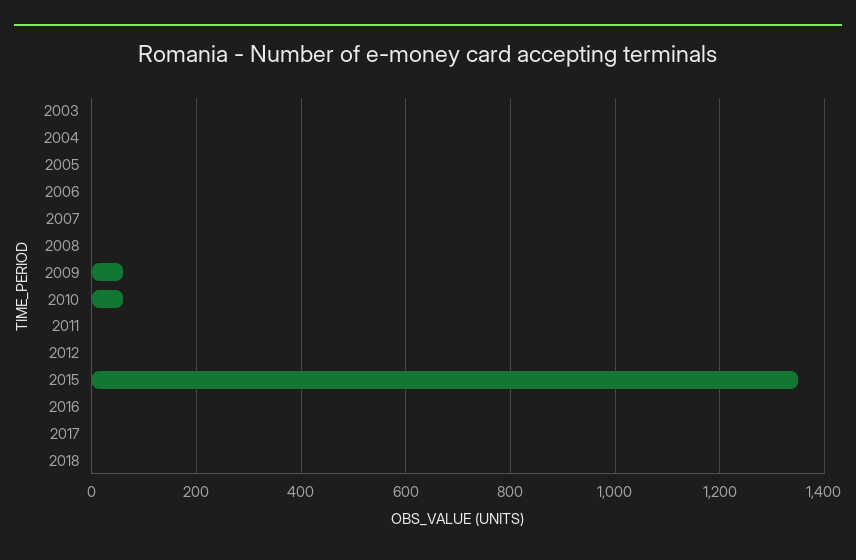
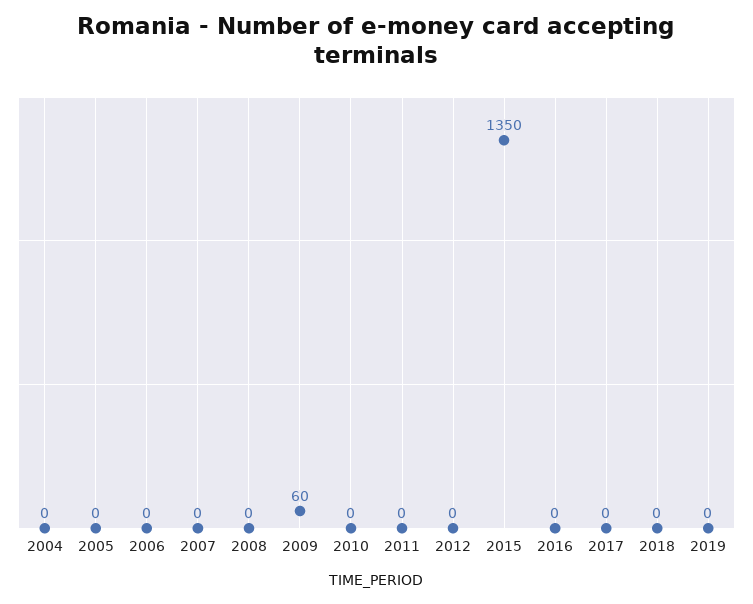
2003: 0 -> none
2010: 60 -> 0
2019: none -> 0

